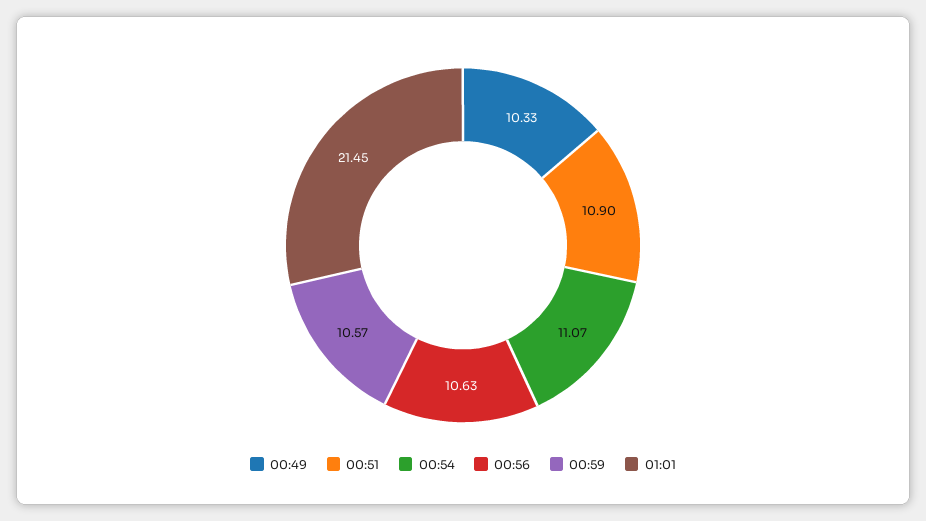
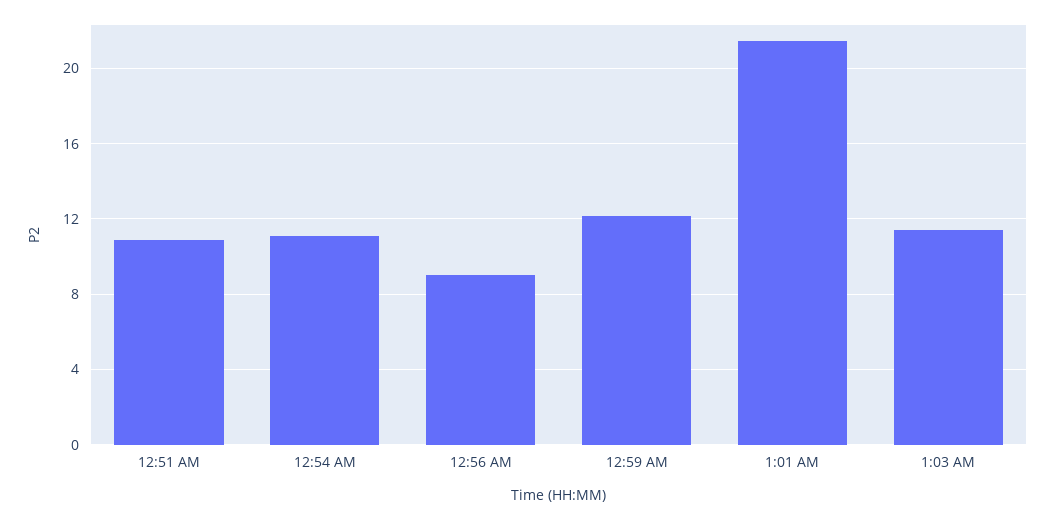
00:49: 10.33 -> none
00:56: 10.63 -> 9
00:59: 10.57 -> 12
1:03 AM: none -> 11.5

